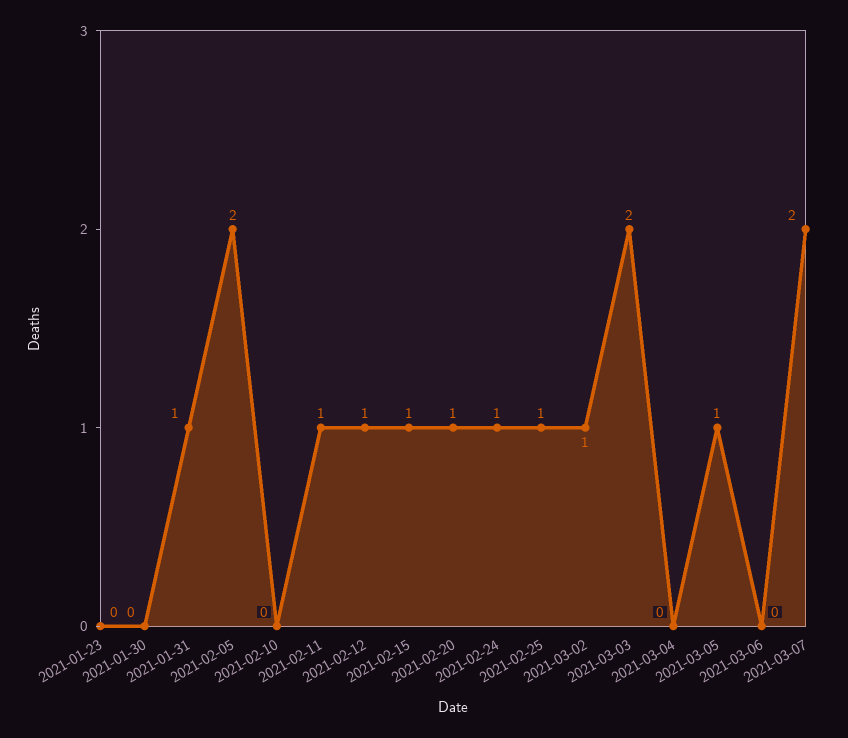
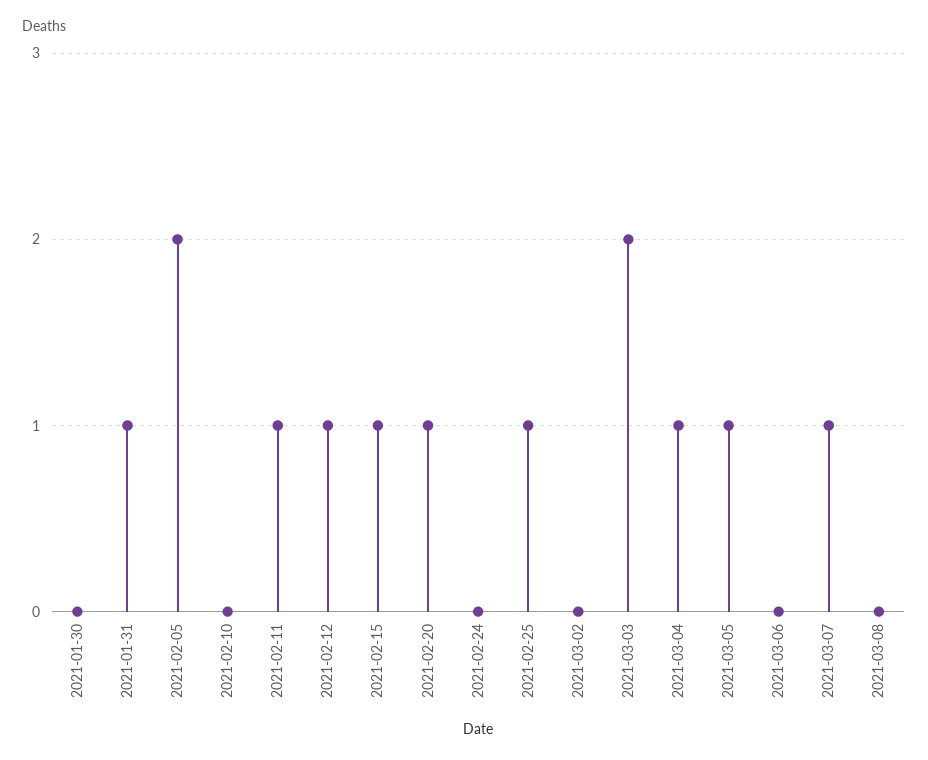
2021-01-23: 0 -> none
2021-02-24: 1 -> 0
2021-03-02: 1 -> 0
2021-03-04: 0 -> 1
2021-03-07: 2 -> 1
2021-03-08: none -> 0

